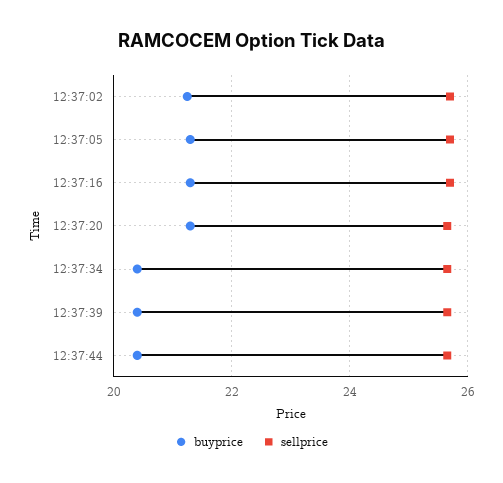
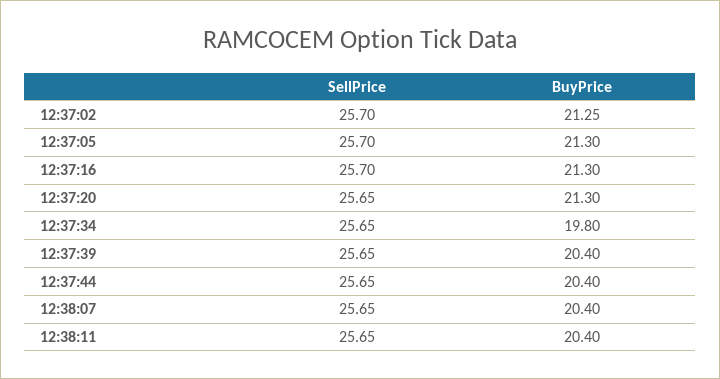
buyprice, 12:37:34: 20.4 -> 19.8
sellprice, 12:38:07: none -> 25.65
buyprice, 12:38:07: none -> 20.4
sellprice, 12:38:11: none -> 25.65
buyprice, 12:38:11: none -> 20.4

